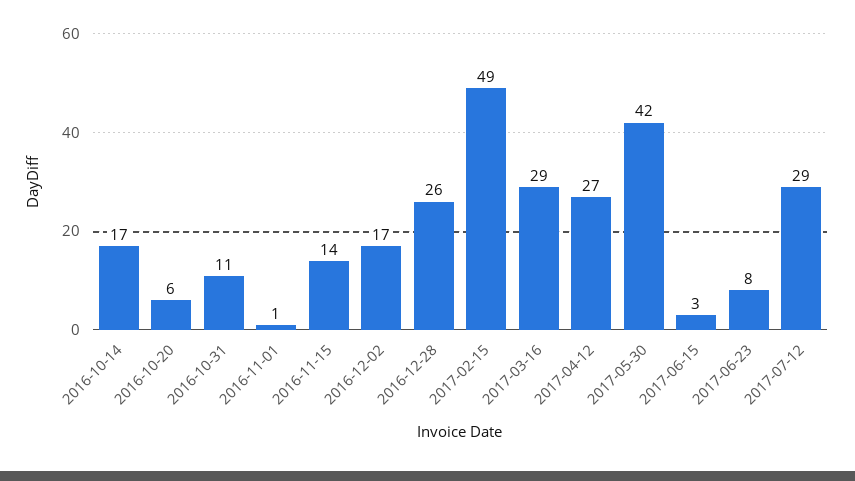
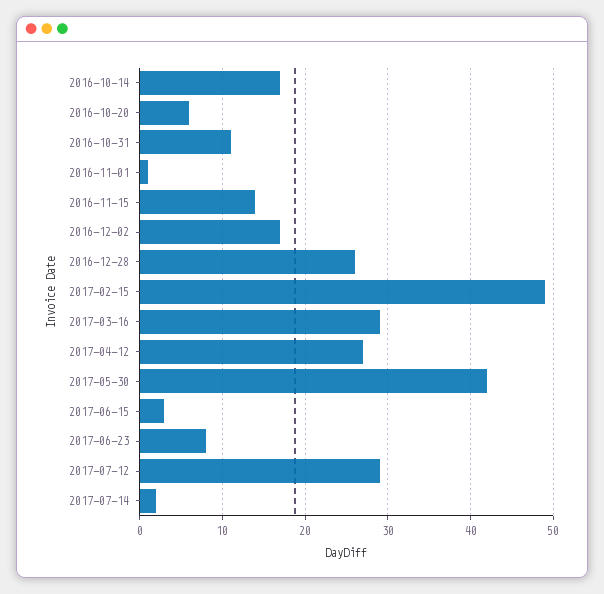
2017-07-14: none -> 2

